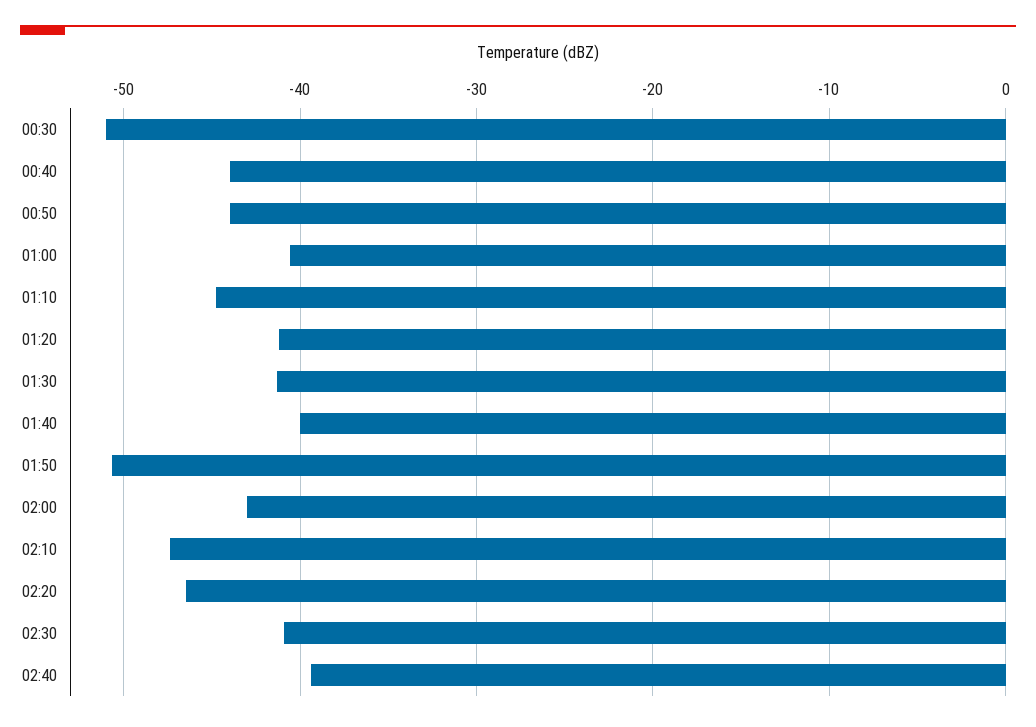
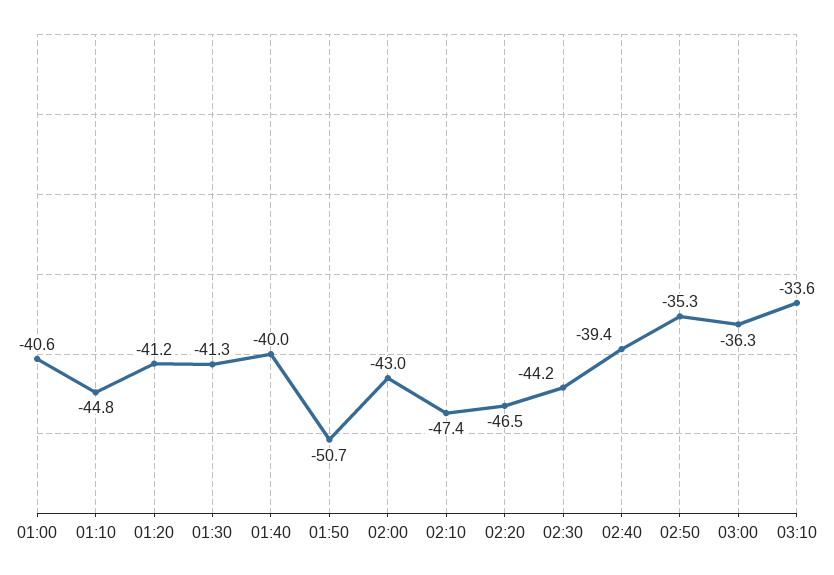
00:30: -51 -> none
00:40: -44 -> none
00:50: -44 -> none
02:30: -41 -> -44.2
02:50: none -> -35.3
03:00: none -> -36.3
03:10: none -> -33.6

